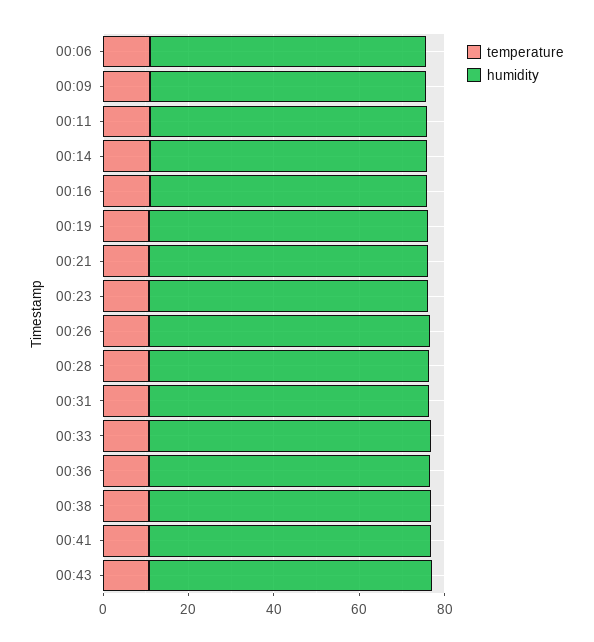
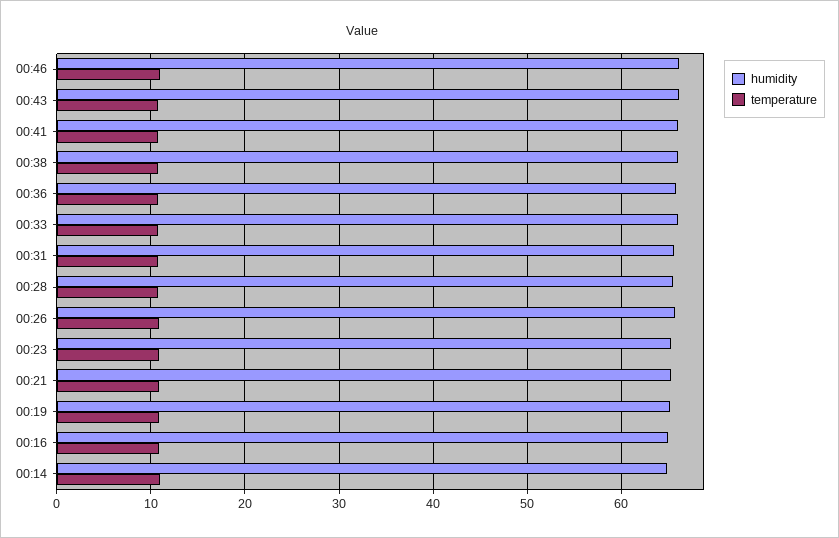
temperature, 00:06: 10 -> none
humidity, 00:06: 65 -> none
temperature, 00:09: 10 -> none
humidity, 00:09: 65 -> none
temperature, 00:11: 10 -> none
humidity, 00:11: 65 -> none
humidity, 00:46: none -> 66
temperature, 00:46: none -> 11

